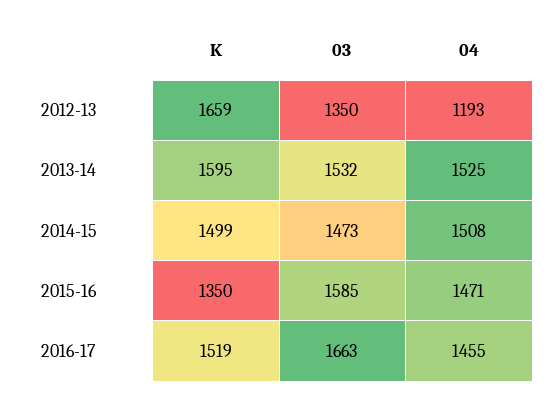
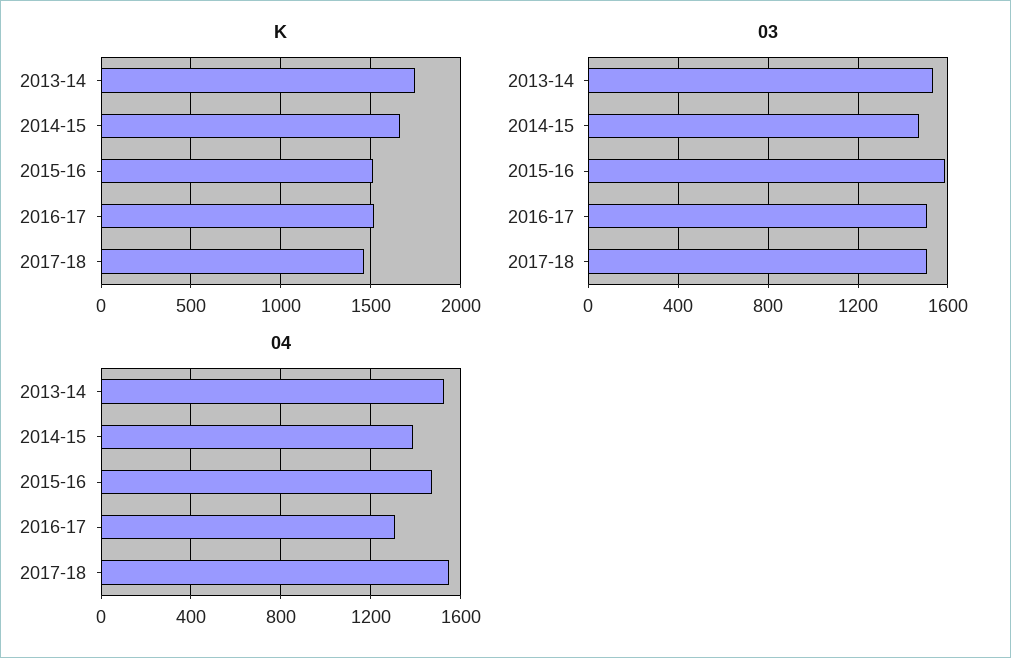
K, 2012-13: 1659 -> none
03, 2012-13: 1350 -> none
04, 2012-13: 1193 -> none
K, 2013-14: 1595 -> 1750
K, 2014-15: 1499 -> 1650
04, 2014-15: 1508 -> 1400
K, 2015-16: 1350 -> 1500
03, 2016-17: 1663 -> 1500
04, 2016-17: 1455 -> 1300
K, 2017-18: none -> 1450
03, 2017-18: none -> 1500
04, 2017-18: none -> 1550

